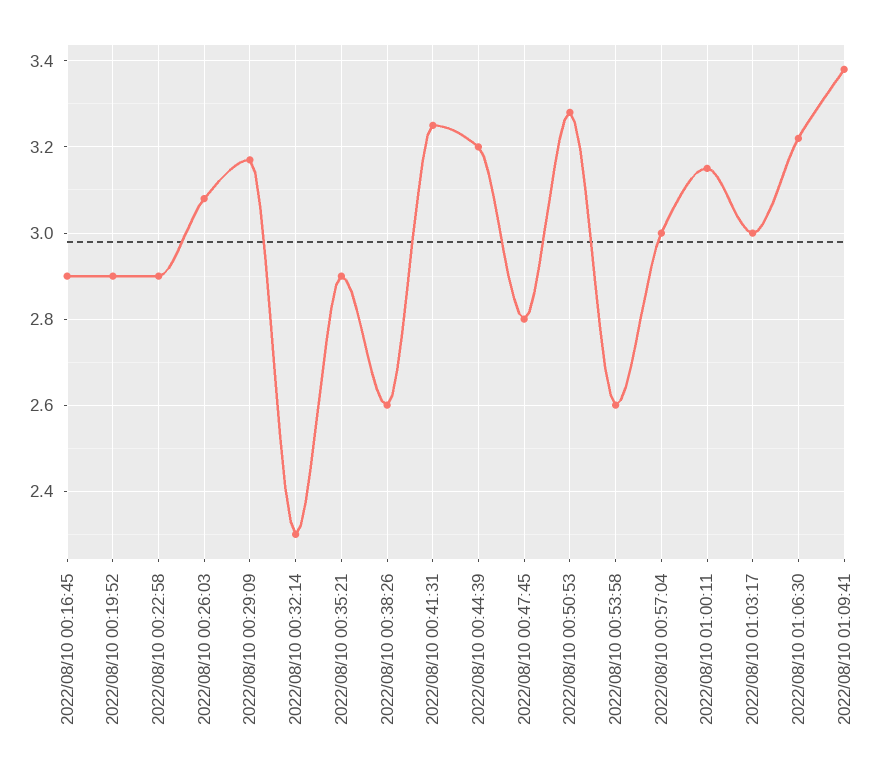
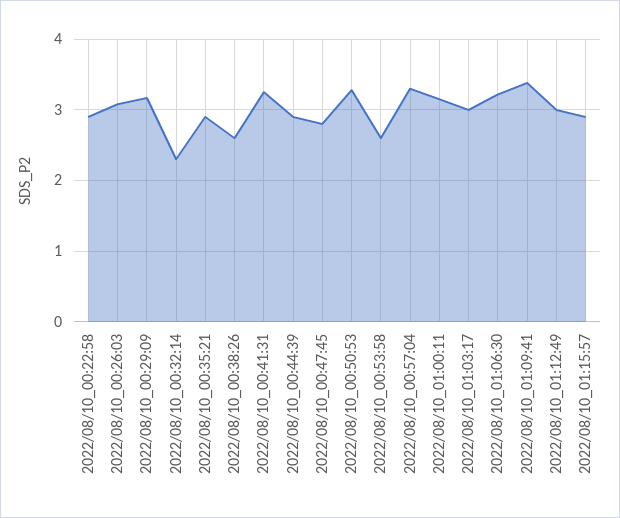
2022/08/10 00:16:45: 2.9 -> none
2022/08/10 00:19:52: 2.9 -> none
2022/08/10 00:44:39: 3.2 -> 2.9
2022/08/10 00:57:04: 3 -> 3.3
2022/08/10_01:12:49: none -> 3
2022/08/10_01:15:57: none -> 2.9

